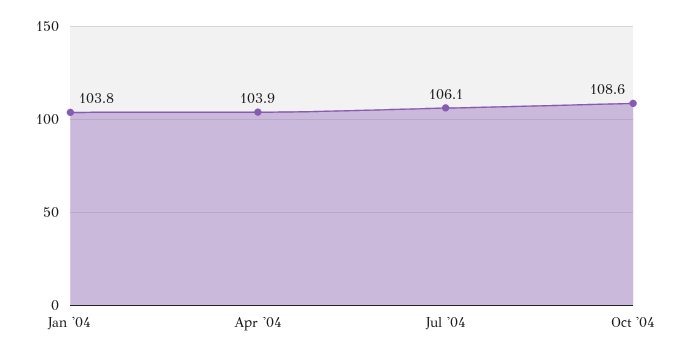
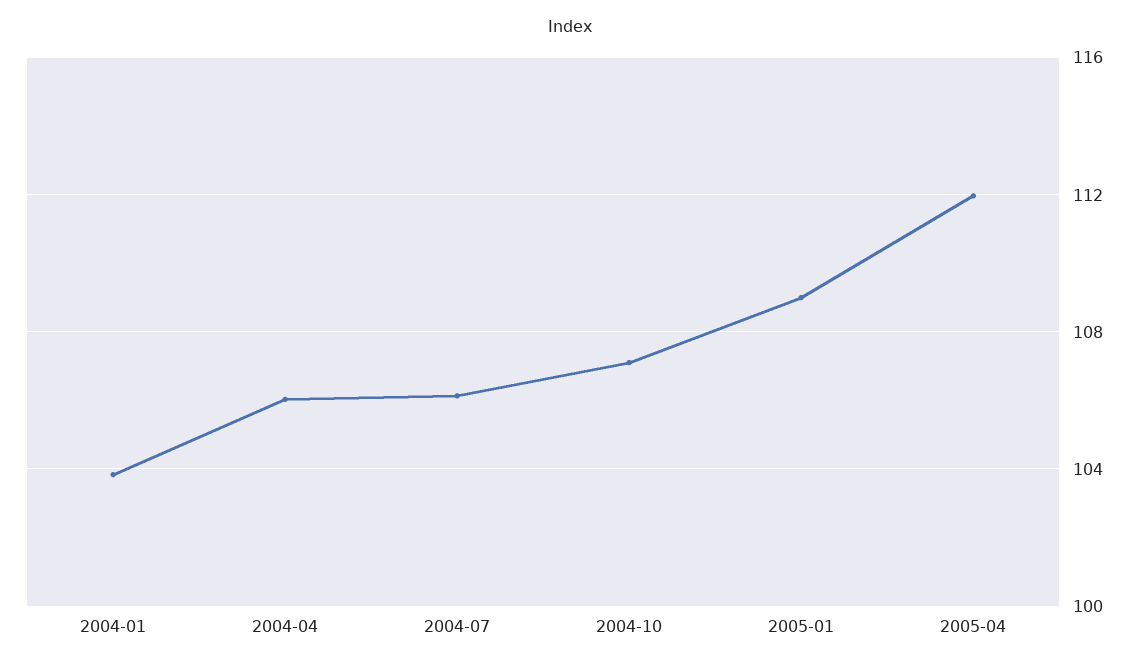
Apr '04: 103.9 -> 106
Oct '04: 108.6 -> 107
2005-01: none -> 109
2005-04: none -> 112

